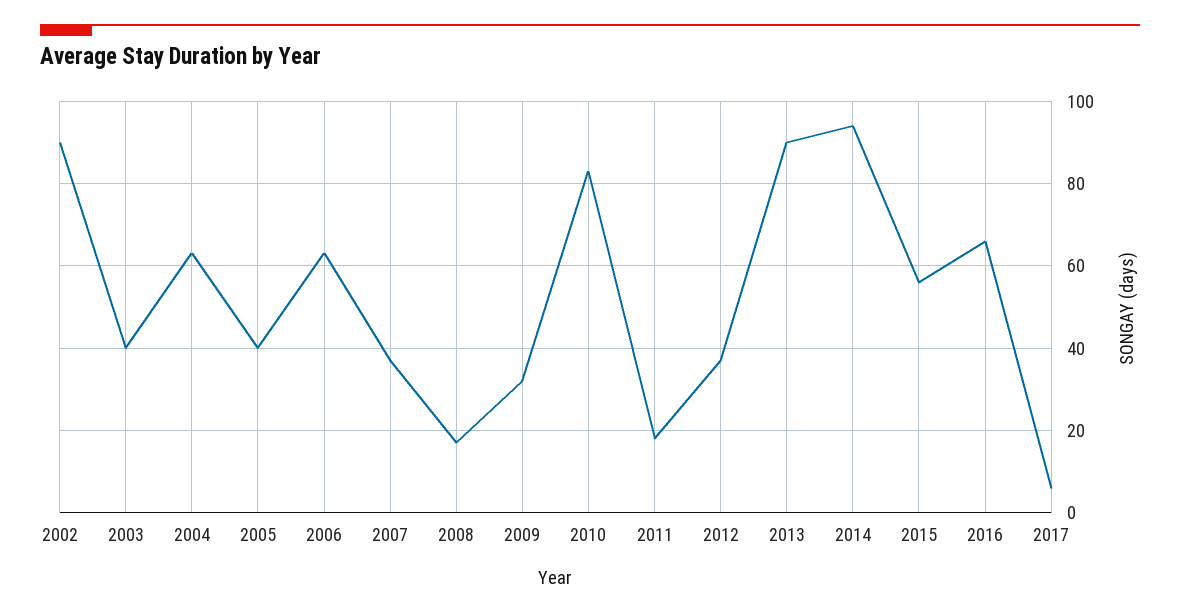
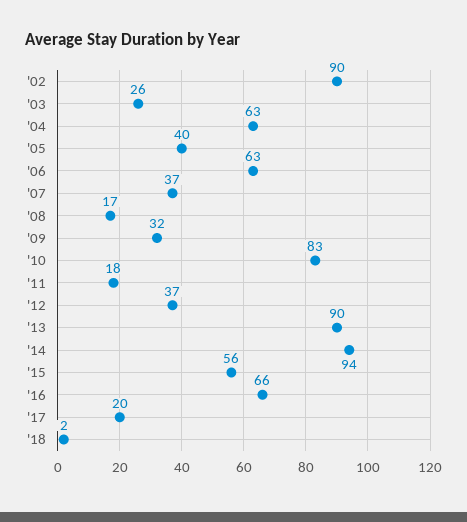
2003: 40 -> 26
2017: 5 -> 20
'18: none -> 2

